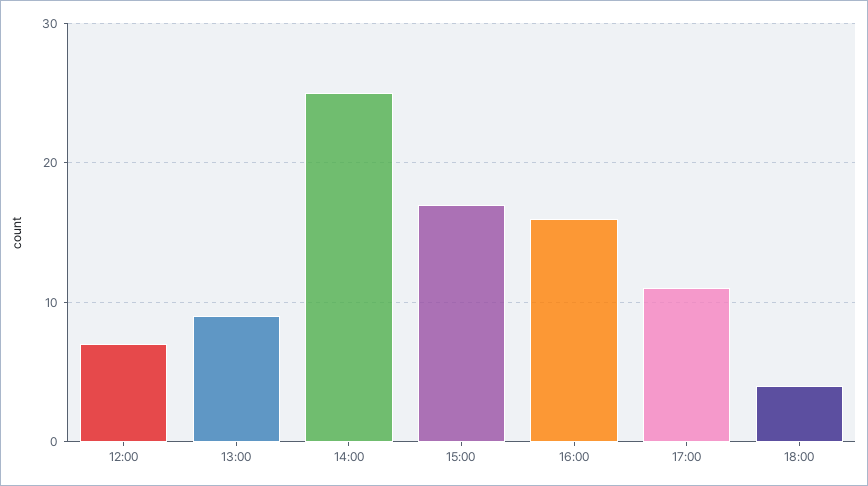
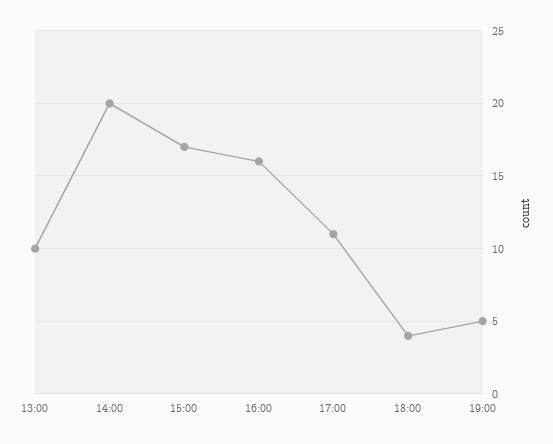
12:00: 7 -> none
13:00: 9 -> 10
14:00: 25 -> 20
19:00: none -> 5

